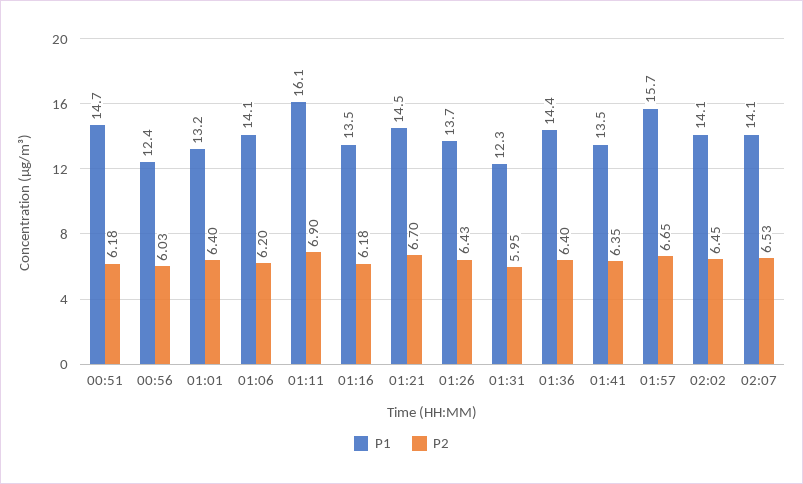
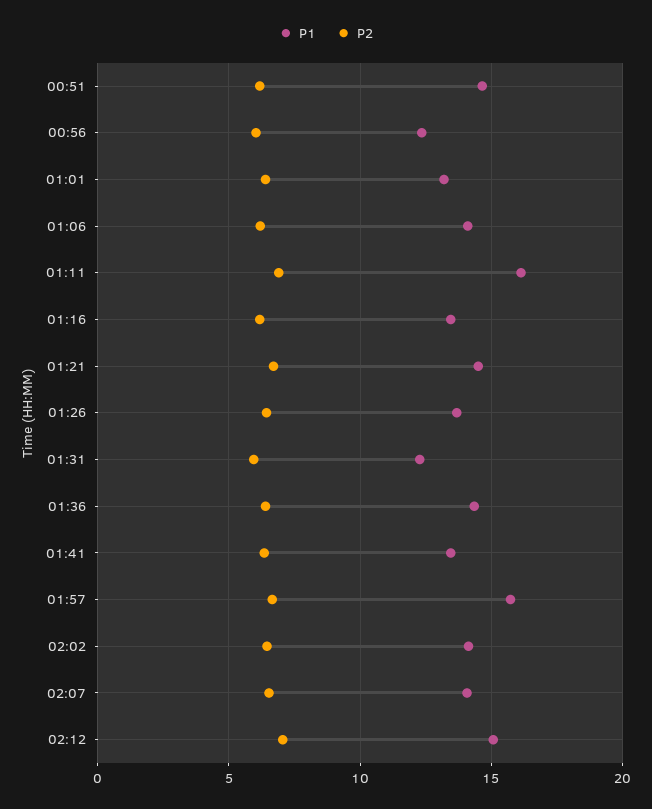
P1, 02:12: none -> 15
P2, 02:12: none -> 7

